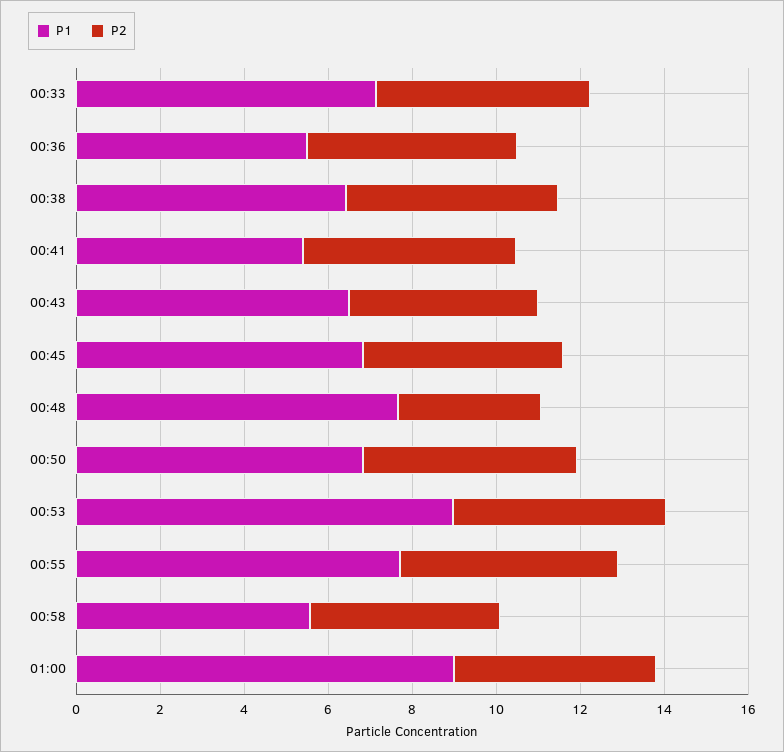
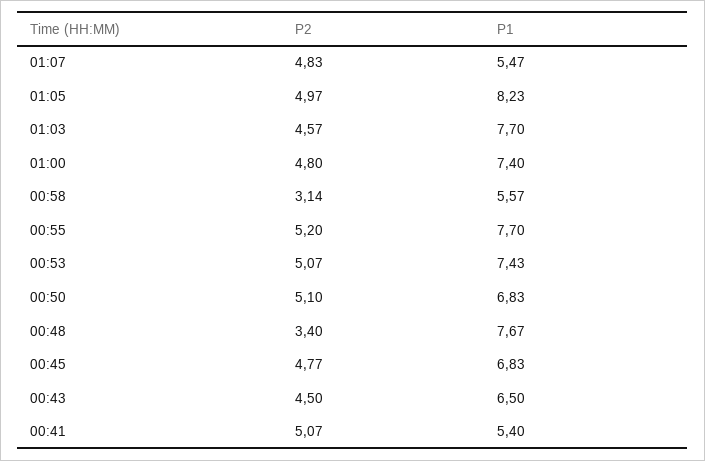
P1, 00:33: 7 -> none
P2, 00:33: 5 -> none
P1, 00:36: 5.5 -> none
P2, 00:36: 5 -> none
P1, 00:38: 6.5 -> none
P2, 00:38: 5 -> none
P1, 00:53: 9 -> 7.43
P2, 00:58: 4.5 -> 3.14
P1, 01:00: 9 -> 7.4
P2, 01:07: none -> 4.83
P1, 01:07: none -> 5.47
P2, 01:05: none -> 4.97
P1, 01:05: none -> 8.23
P2, 01:03: none -> 4.57
P1, 01:03: none -> 7.7

